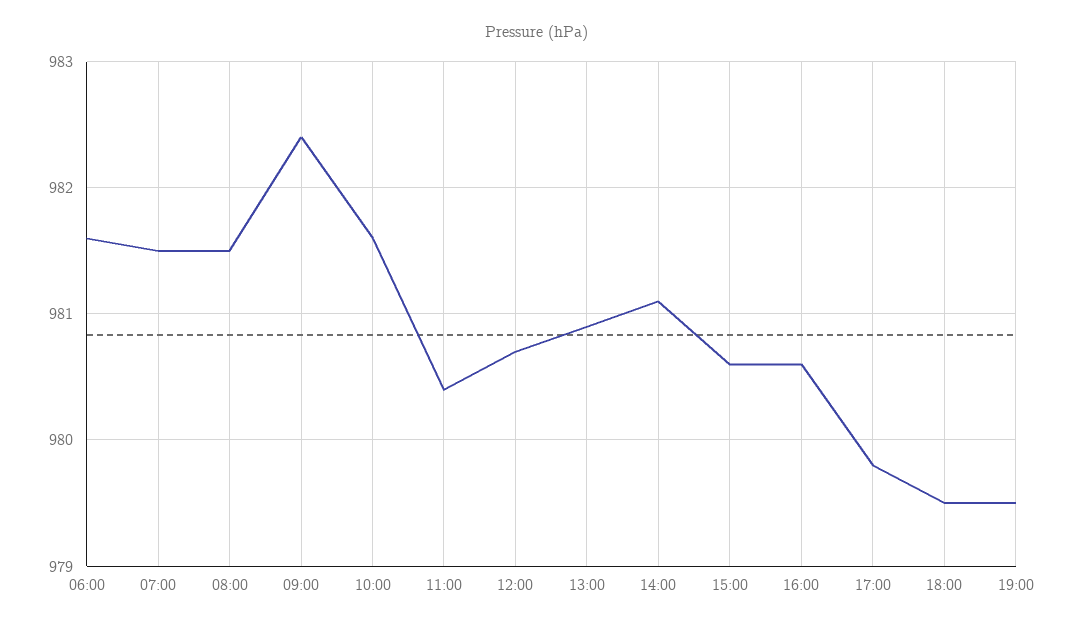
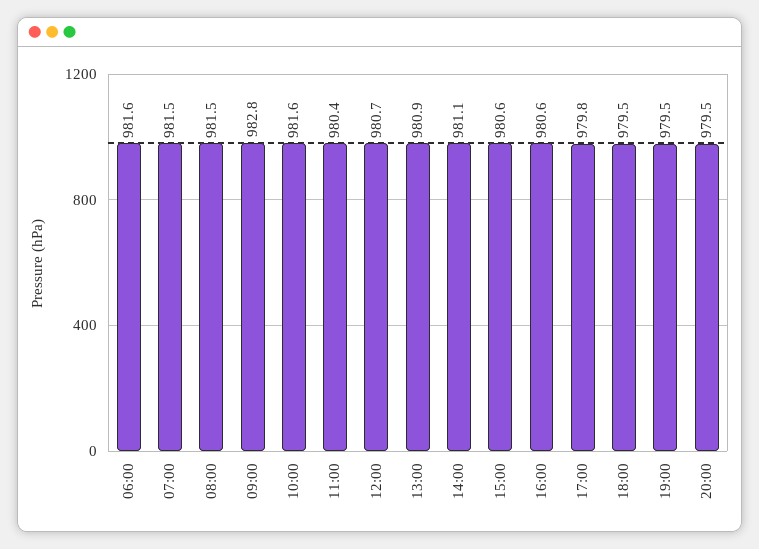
09:00: 982.4 -> 982.8
20:00: none -> 979.5

